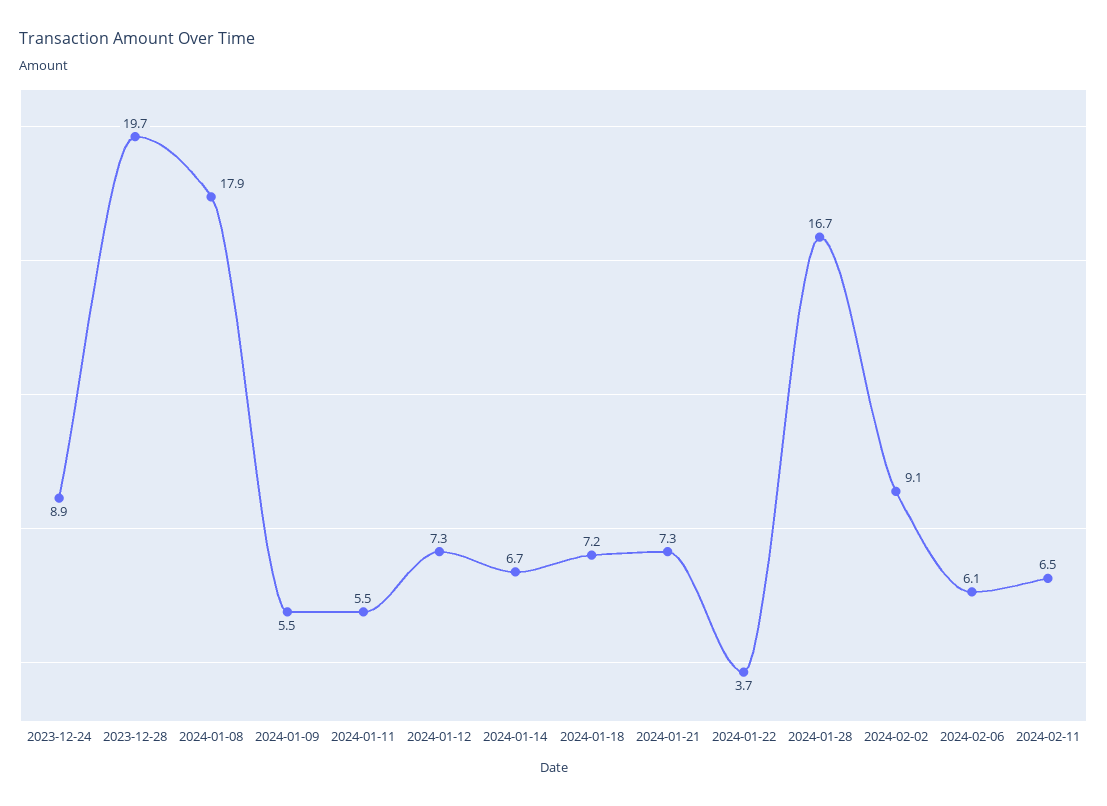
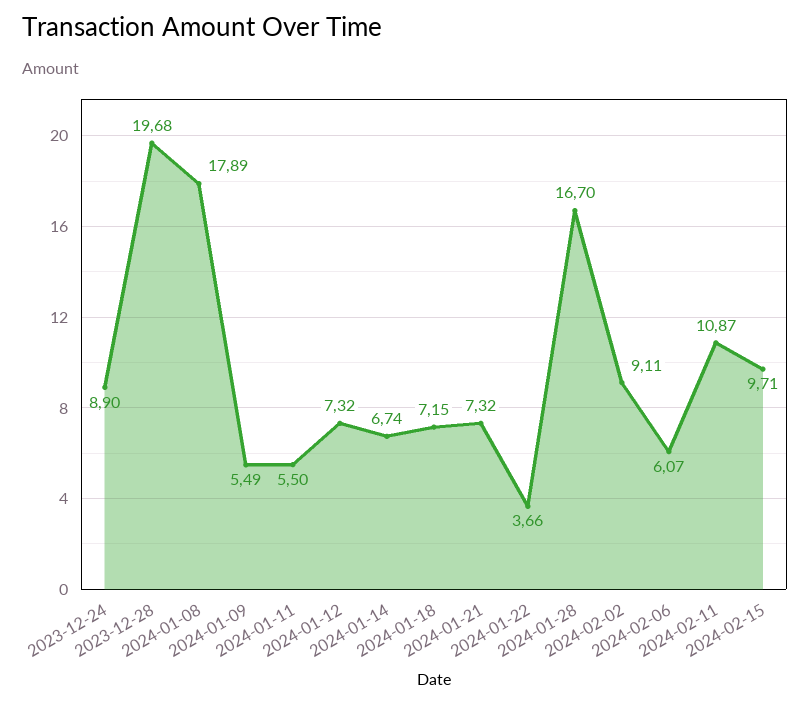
2024-02-11: 6.5 -> 10.87
2024-02-15: none -> 9.71

